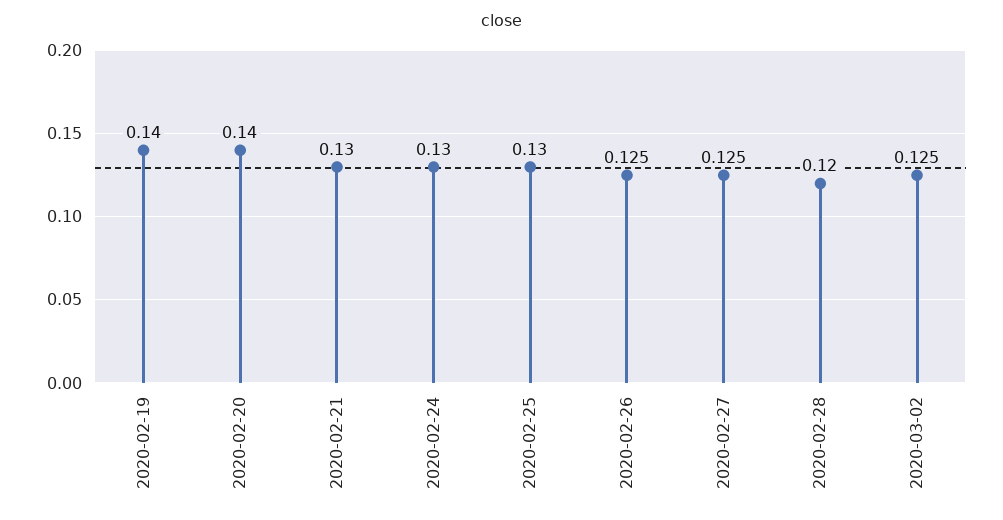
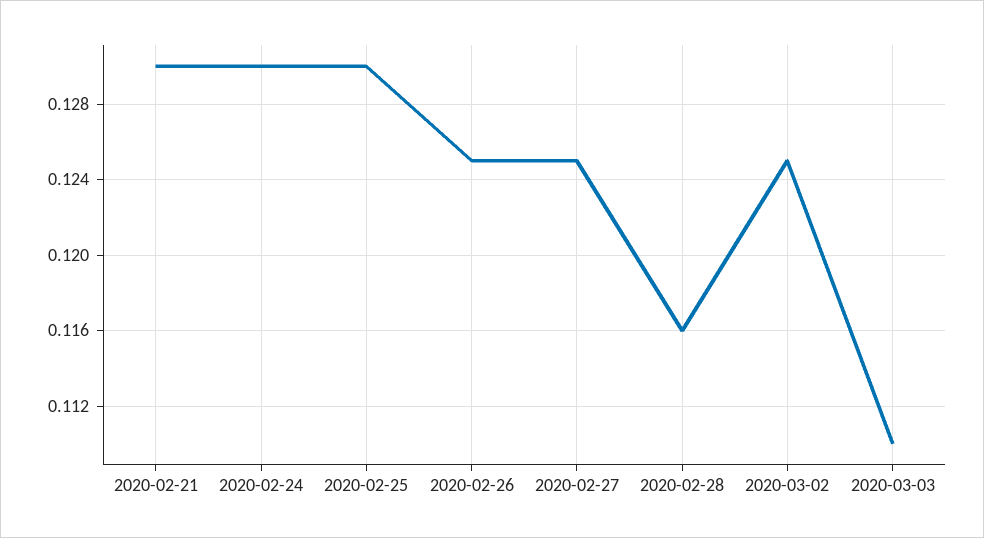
2020-02-19: 0.14 -> none
2020-02-20: 0.14 -> none
2020-02-28: 0.12 -> 0.116
2020-03-03: none -> 0.11

